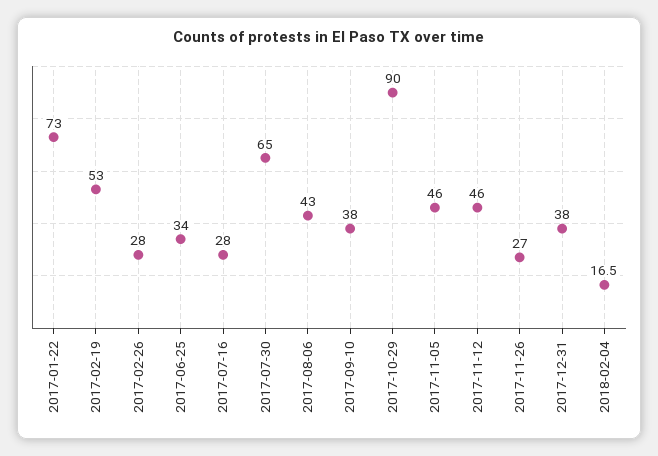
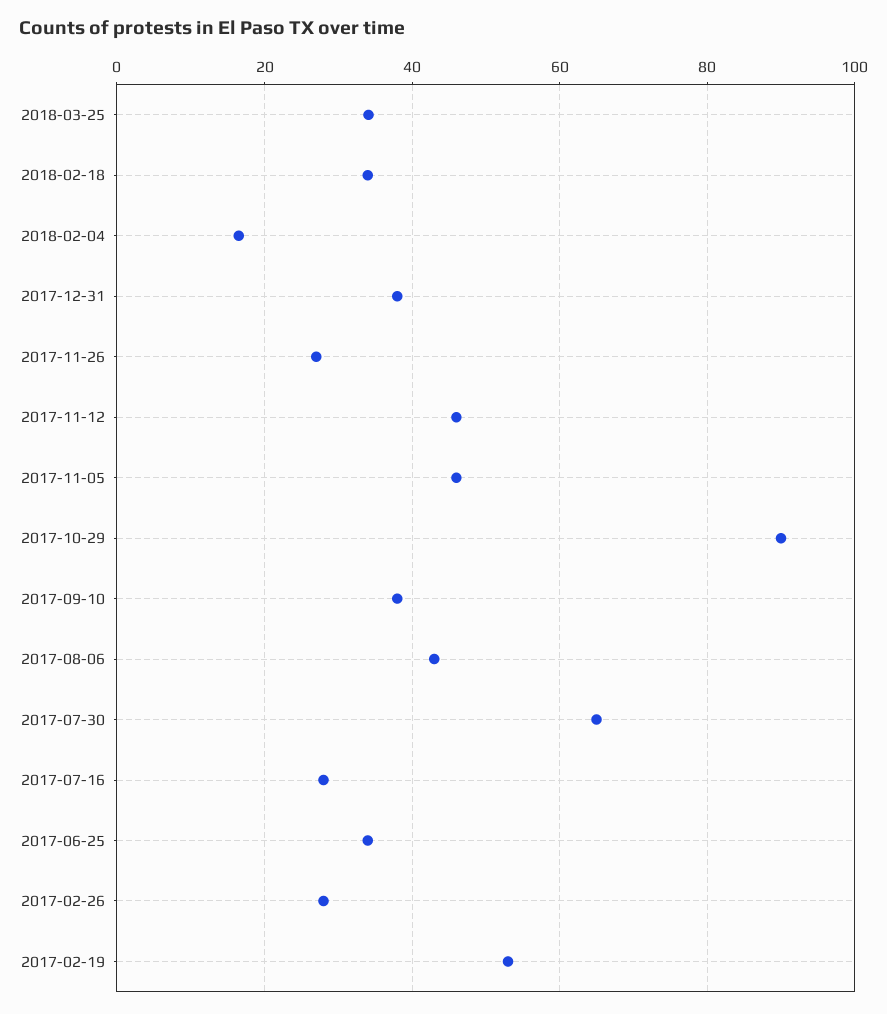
2017-01-22: 73 -> none
2018-03-25: none -> 34
2018-02-18: none -> 34

